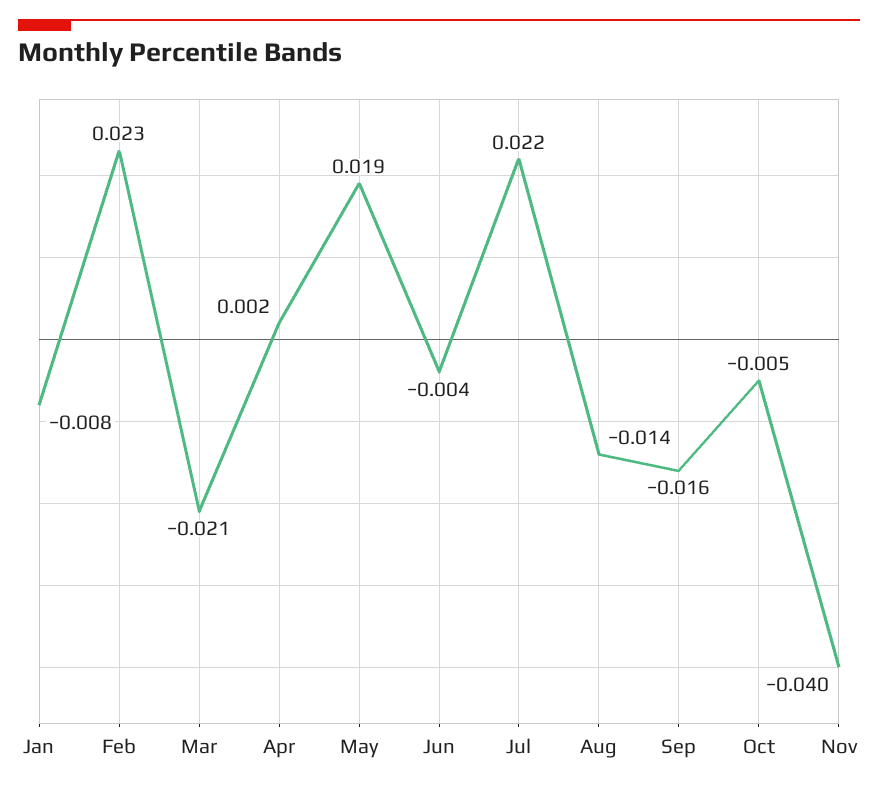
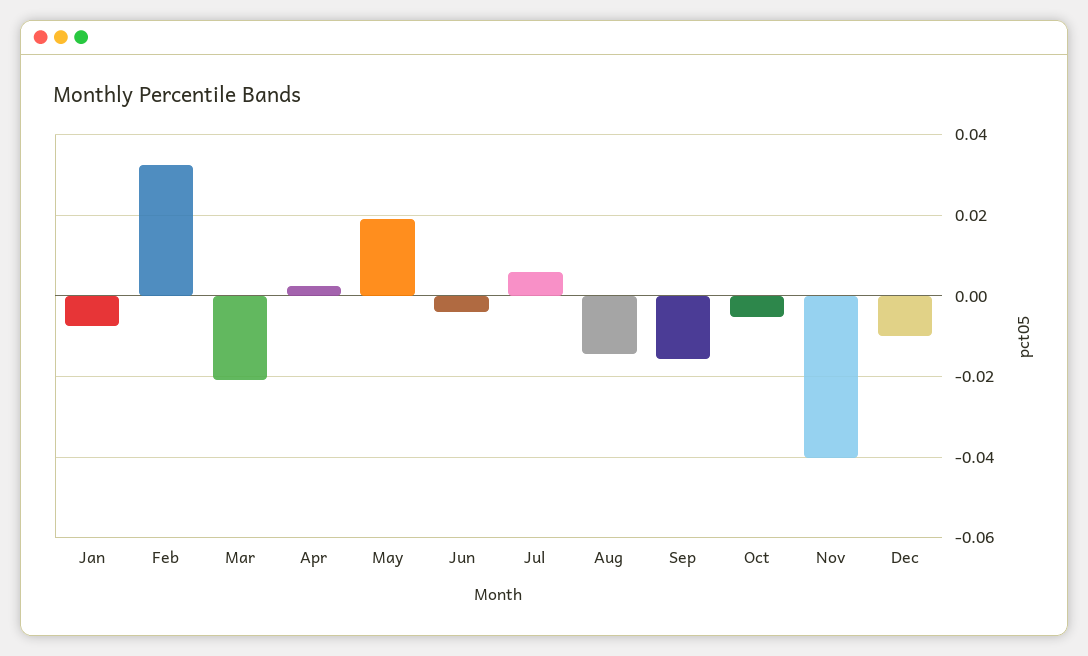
Feb: 0.023 -> 0.032
Jul: 0.022 -> 0.006
Dec: none -> -0.01

